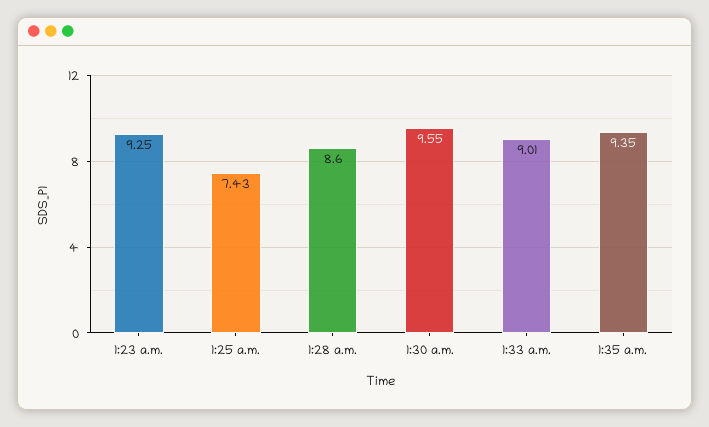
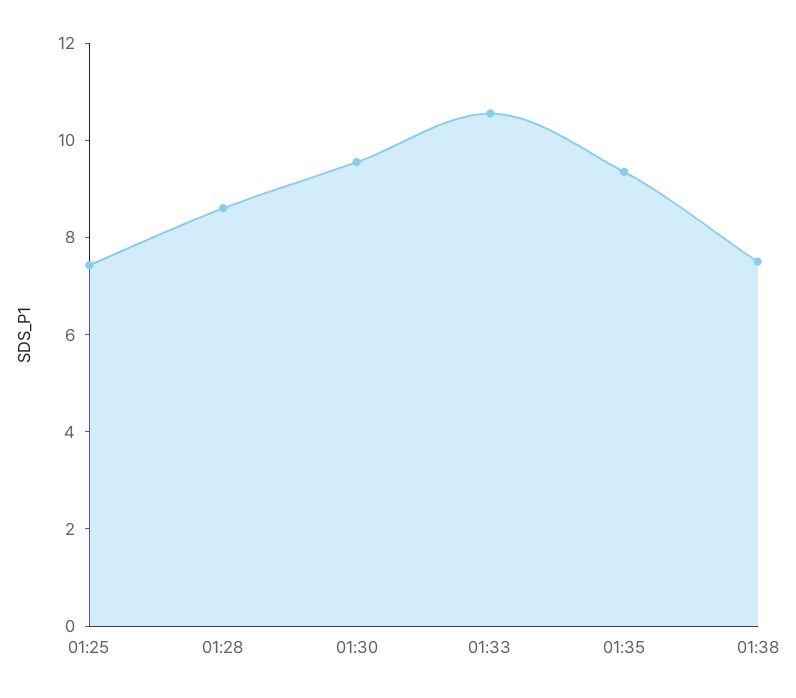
1:23 a.m.: 9.25 -> none
1:33 a.m.: 9.01 -> 10.5
01:38: none -> 7.5

